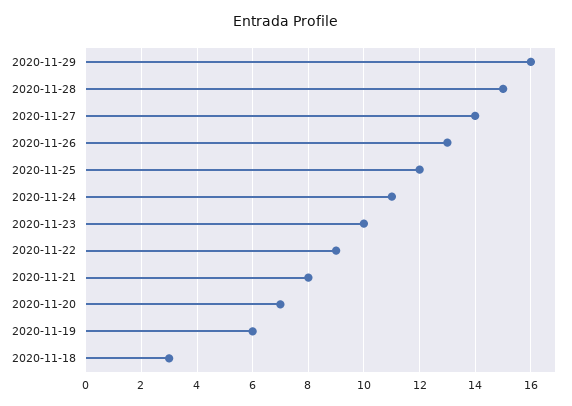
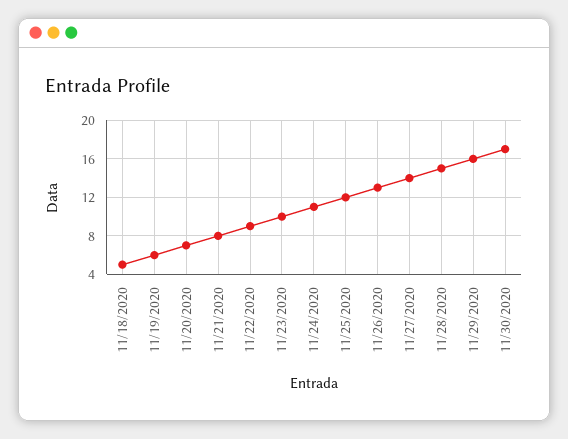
2020-11-18: 3 -> 5
11/30/2020: none -> 17

